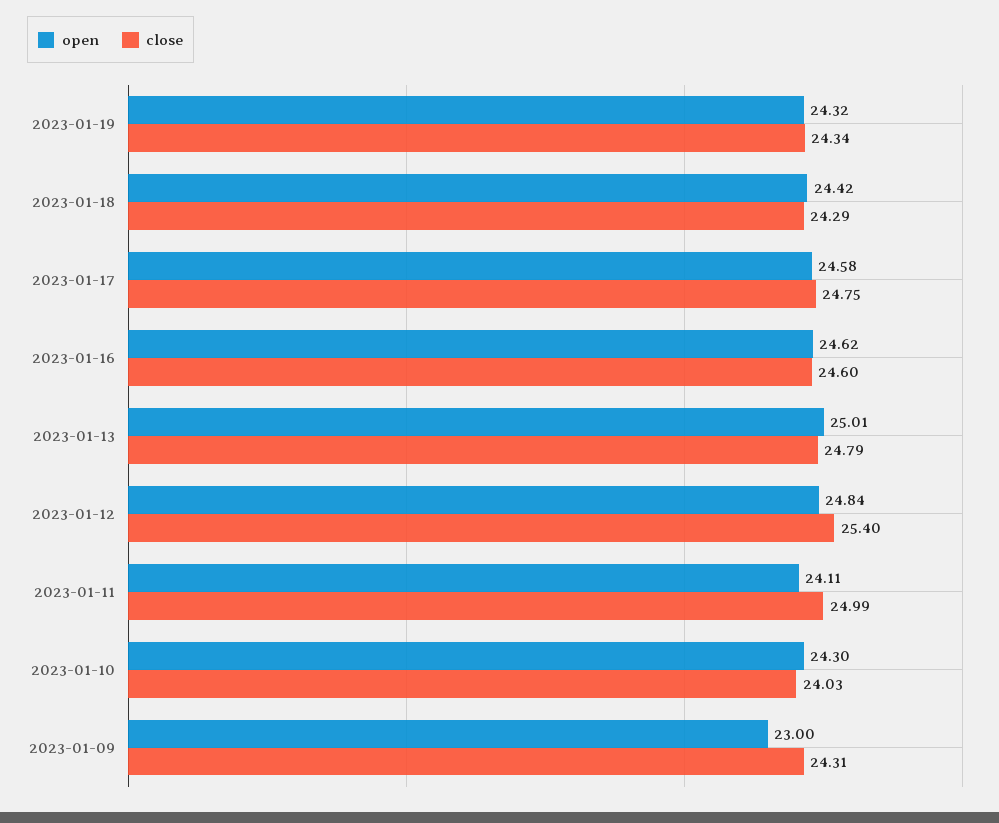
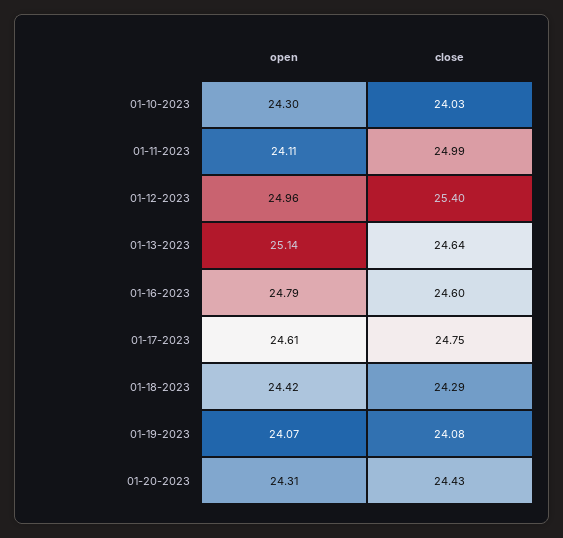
open, 2023-01-19: 24.32 -> 24.07
close, 2023-01-19: 24.34 -> 24.08
open, 2023-01-17: 24.58 -> 24.61
open, 2023-01-16: 24.62 -> 24.79
open, 2023-01-13: 25.01 -> 25.14
close, 2023-01-13: 24.79 -> 24.64
open, 2023-01-12: 24.84 -> 24.96
open, 2023-01-09: 23 -> none
close, 2023-01-09: 24.31 -> none
open, 01-20-2023: none -> 24.31
close, 01-20-2023: none -> 24.43

